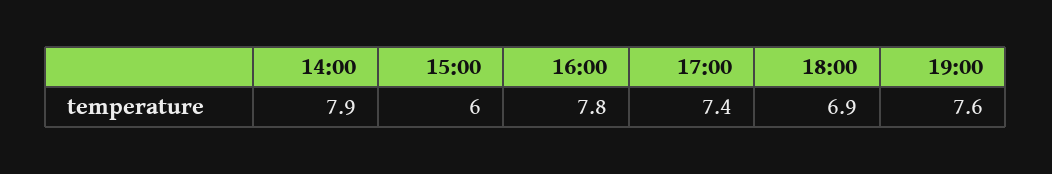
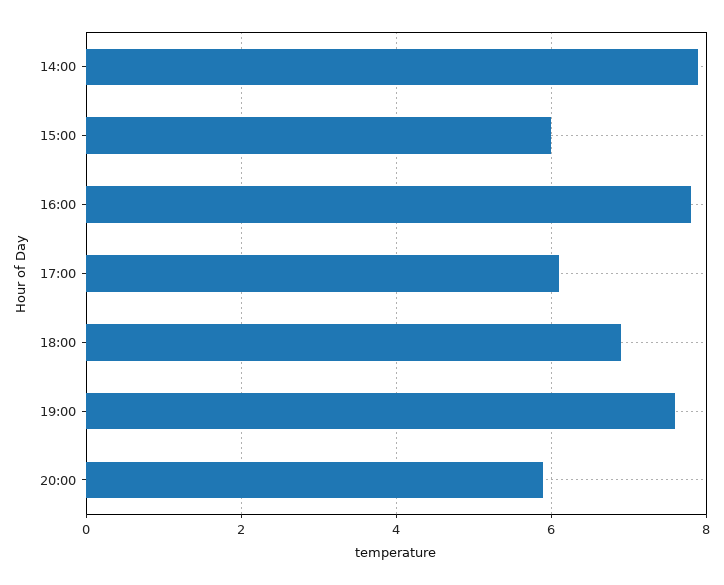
17:00: 7.4 -> 6
20:00: none -> 6

